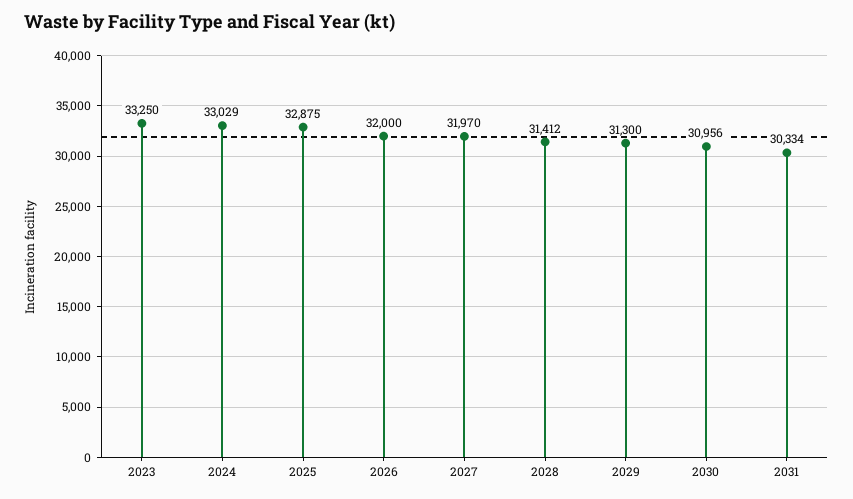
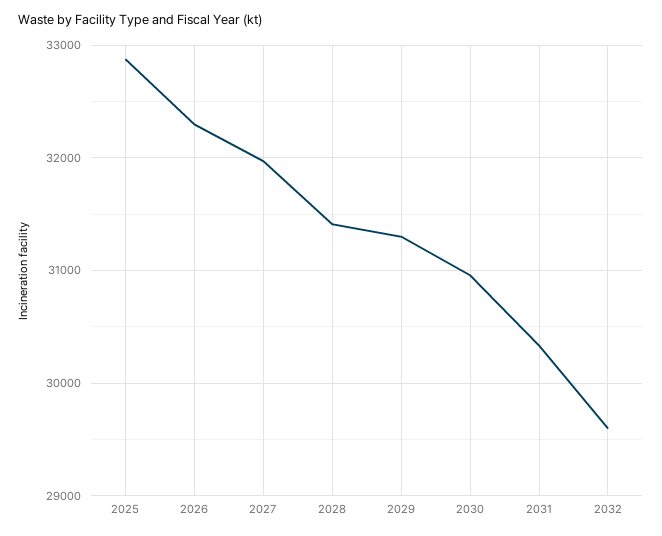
2023: 33250 -> none
2024: 33029 -> none
2026: 32000 -> 32300
2032: none -> 29600

